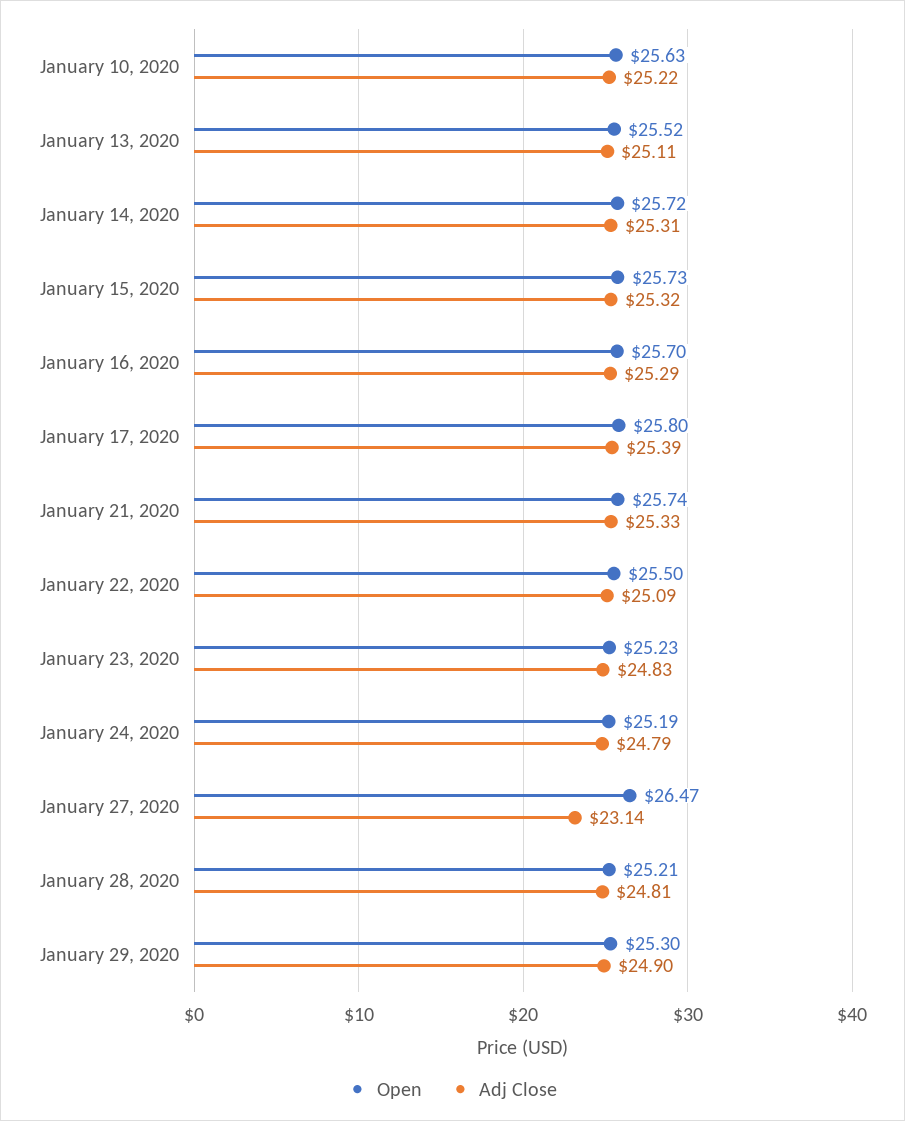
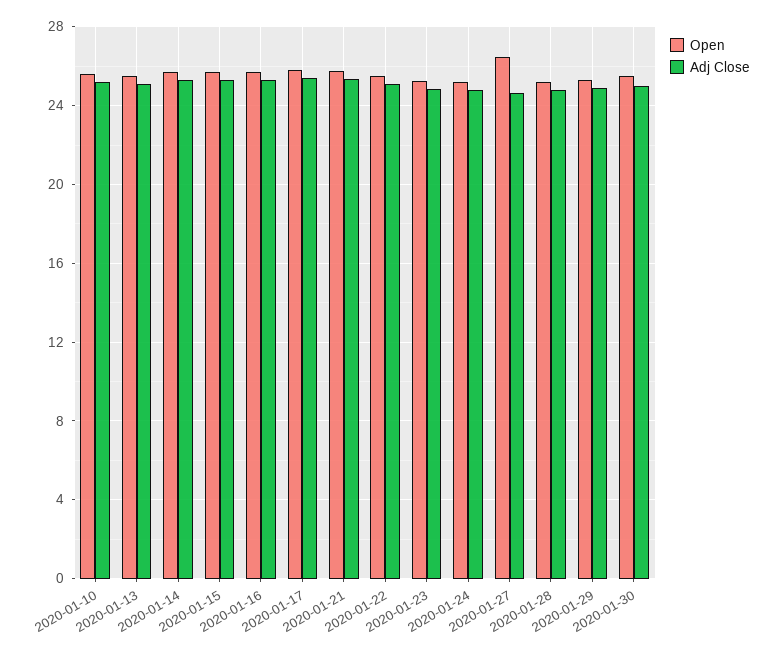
Adj Close, January 27, 2020: 23.14 -> 24.5
Open, 2020-01-30: none -> 25.5
Adj Close, 2020-01-30: none -> 25

